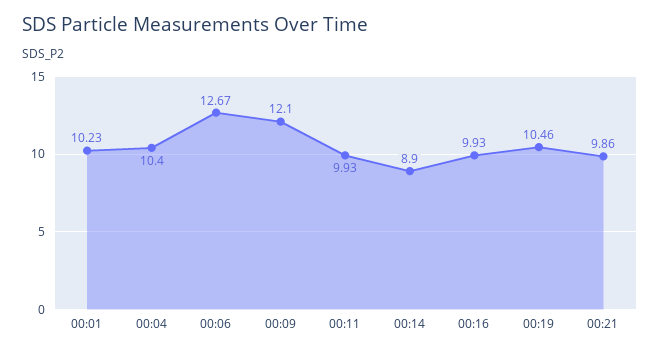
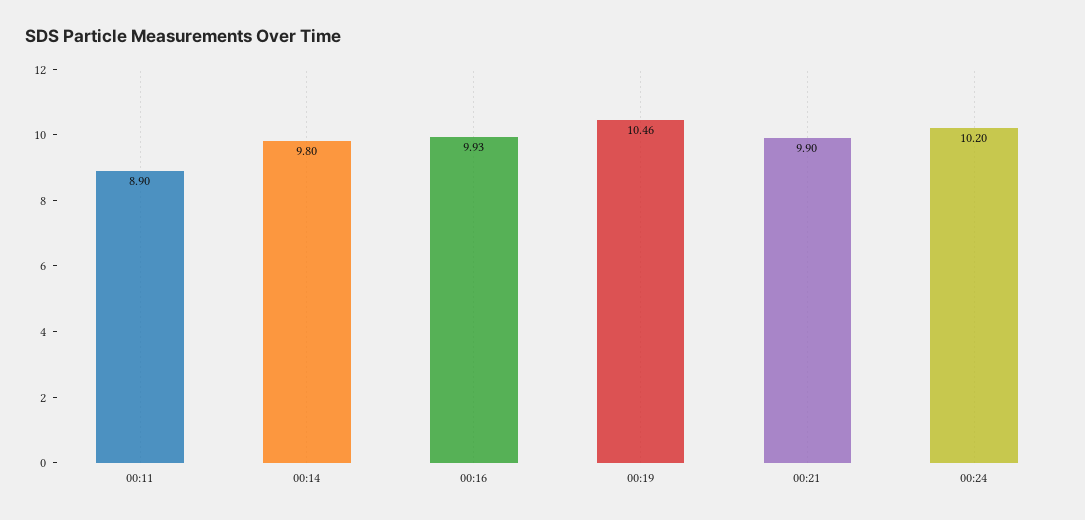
00:01: 10.23 -> none
00:04: 10.4 -> none
00:06: 12.67 -> none
00:09: 12.1 -> none
00:11: 9.93 -> 8.9
00:14: 8.9 -> 9.8
00:21: 9.86 -> 9.9
00:24: none -> 10.2

